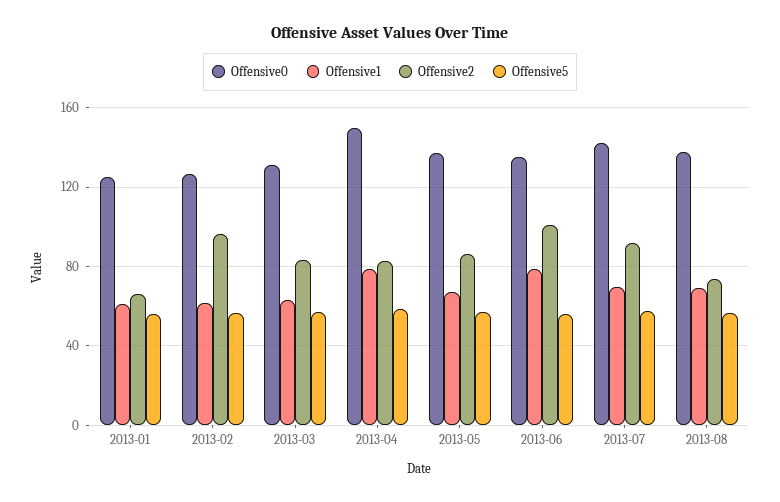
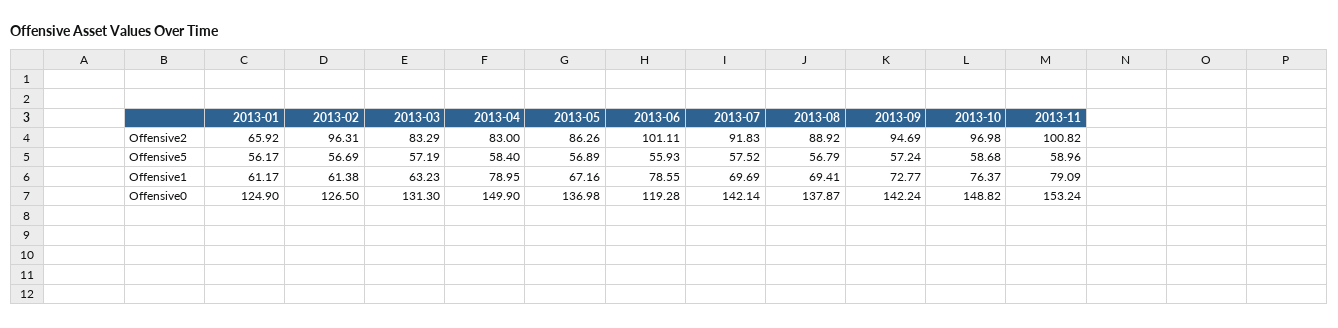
Offensive0, 2013-06: 135 -> 119.28
Offensive2, 2013-08: 75 -> 88.92
Offensive2, 2013-09: none -> 94.69
Offensive2, 2013-10: none -> 96.98
Offensive2, 2013-11: none -> 100.82
Offensive5, 2013-09: none -> 57.24
Offensive5, 2013-10: none -> 58.68
Offensive5, 2013-11: none -> 58.96
Offensive1, 2013-09: none -> 72.77
Offensive1, 2013-10: none -> 76.37
Offensive1, 2013-11: none -> 79.09
Offensive0, 2013-09: none -> 142.24
Offensive0, 2013-10: none -> 148.82
Offensive0, 2013-11: none -> 153.24

